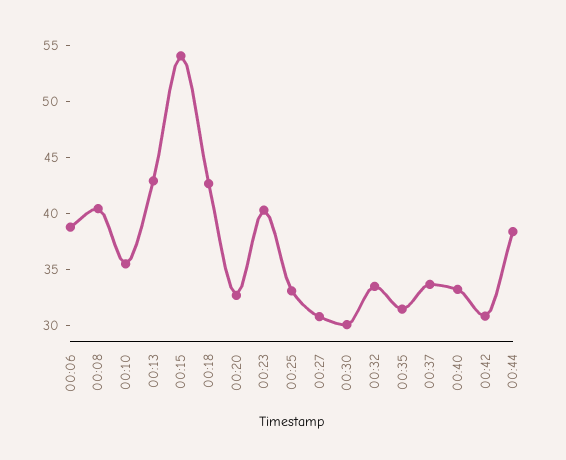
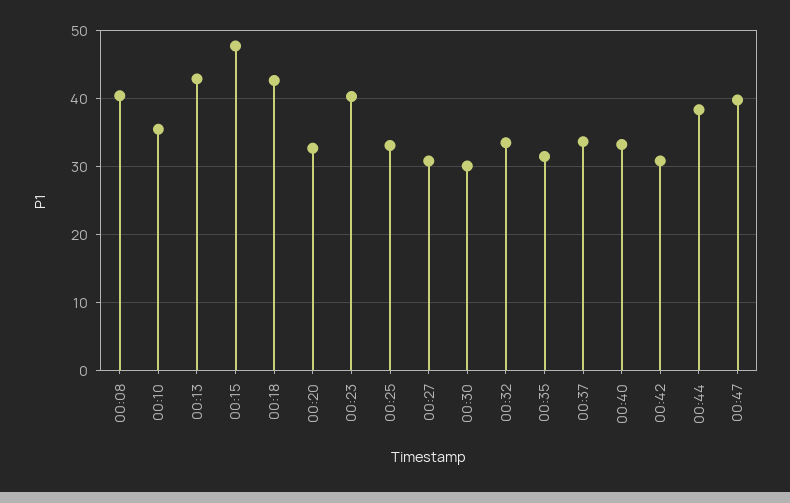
00:06: 39 -> none
00:15: 54 -> 48
00:47: none -> 40

